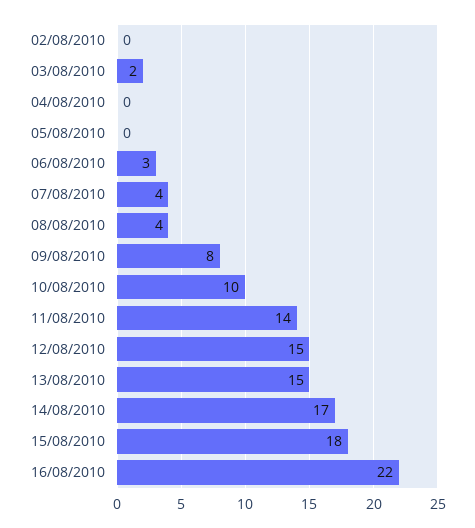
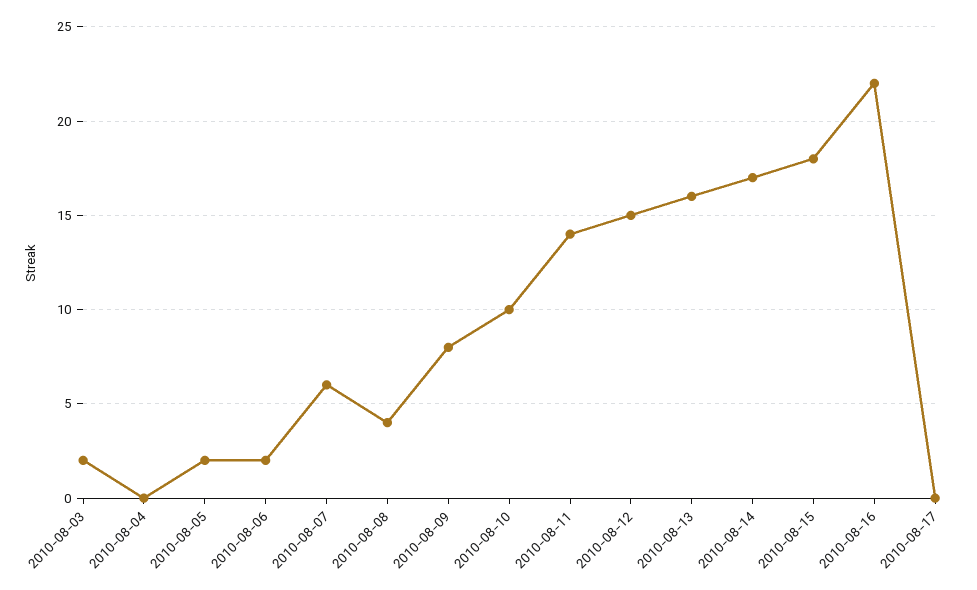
02/08/2010: 0 -> none
05/08/2010: 0 -> 2
06/08/2010: 3 -> 2
07/08/2010: 4 -> 6
13/08/2010: 15 -> 16
2010-08-17: none -> 0

